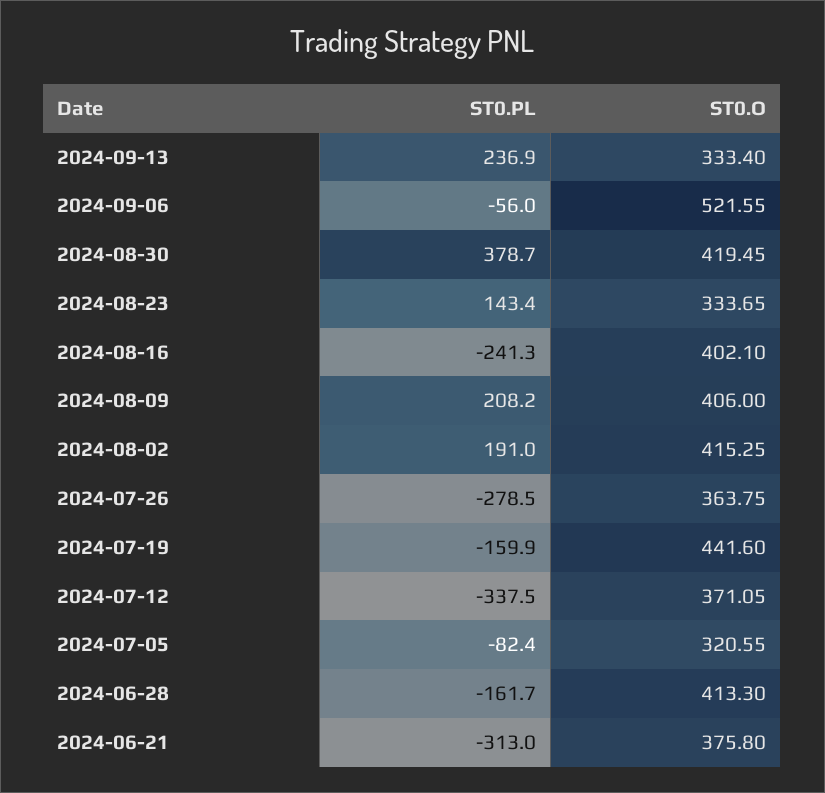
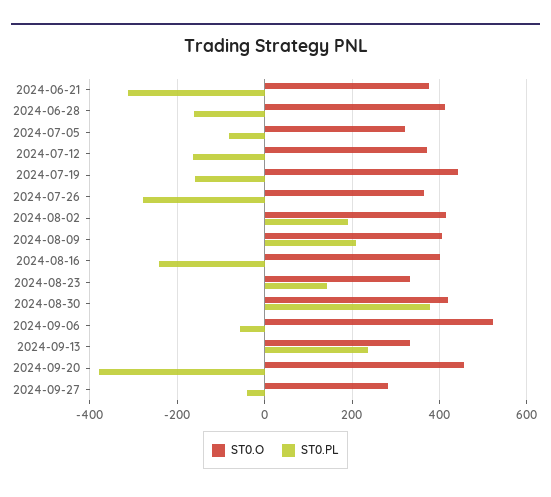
ST0.PL, 2024-07-12: -337.5 -> -160
ST0.O, 2024-09-20: none -> 460
ST0.PL, 2024-09-20: none -> -380
ST0.O, 2024-09-27: none -> 280
ST0.PL, 2024-09-27: none -> -40

